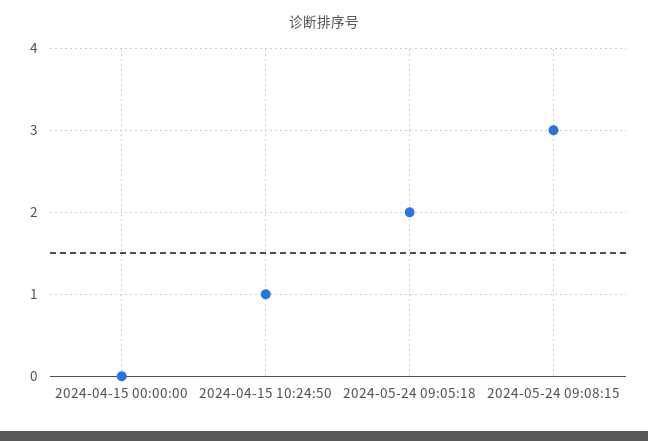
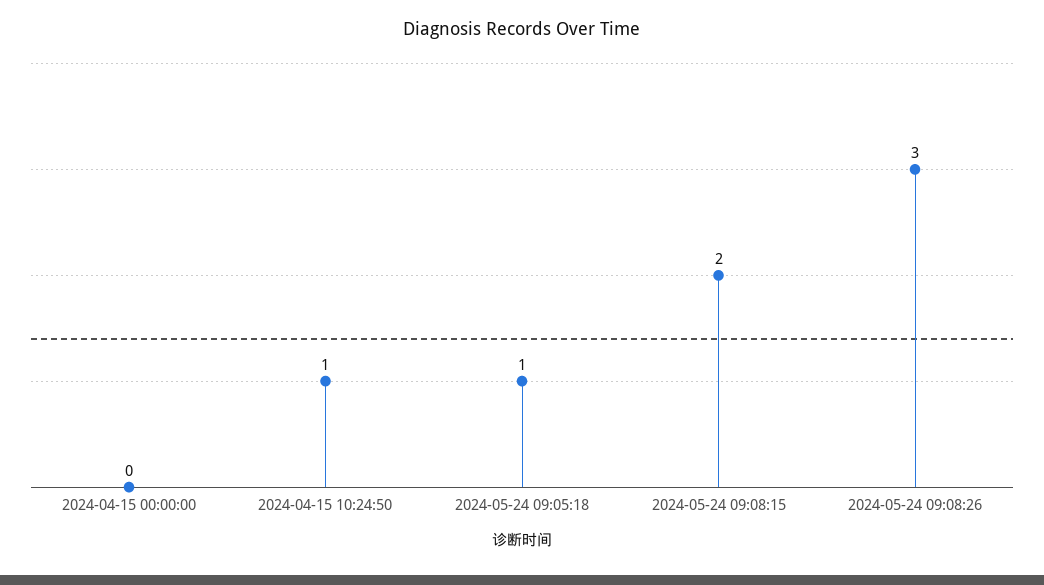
2024-05-24 09:05:18: 2 -> 1
2024-05-24 09:08:15: 3 -> 2
2024-05-24 09:08:26: none -> 3

